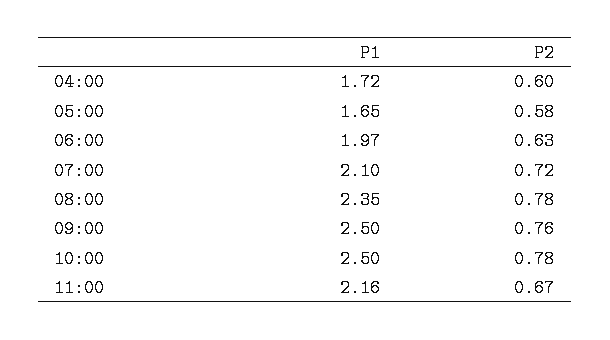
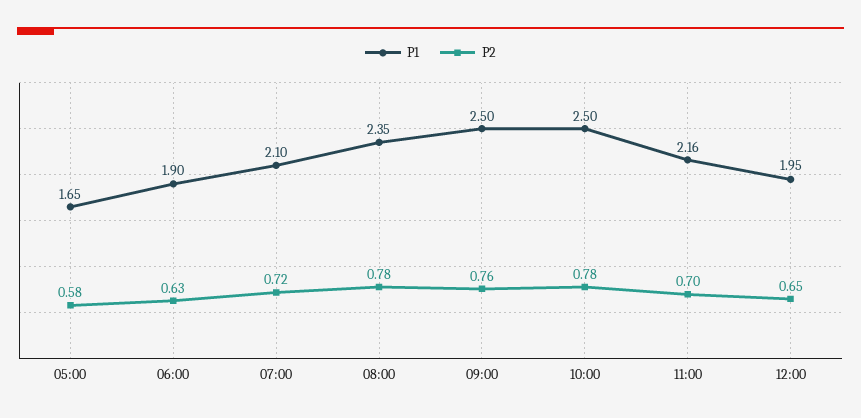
P1, 04:00: 1.72 -> none
P2, 04:00: 0.6 -> none
P1, 06:00: 1.97 -> 1.9
P2, 11:00: 0.67 -> 0.7
P1, 12:00: none -> 1.95
P2, 12:00: none -> 0.65

